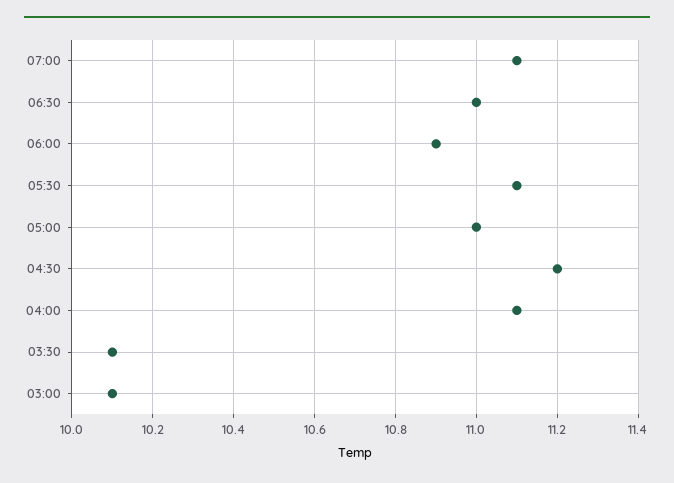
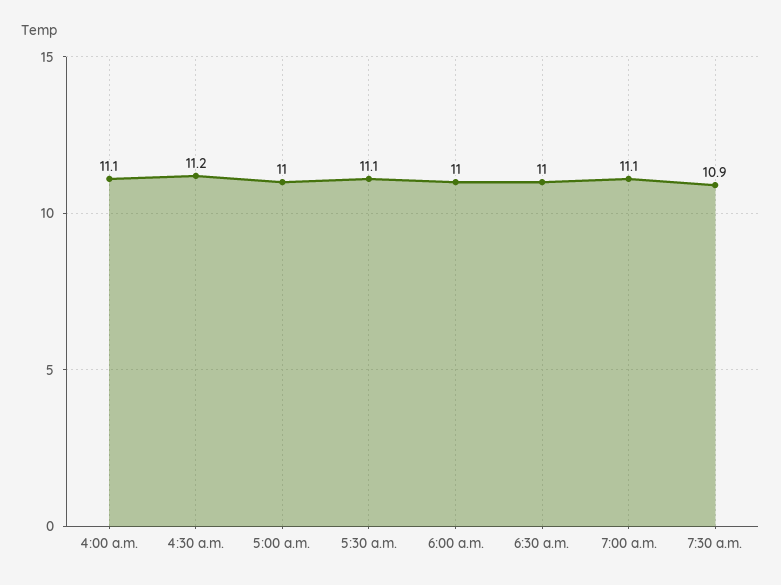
06:00: 10.9 -> 11
03:30: 10.1 -> none
03:00: 10.1 -> none
7:30 a.m.: none -> 10.9

